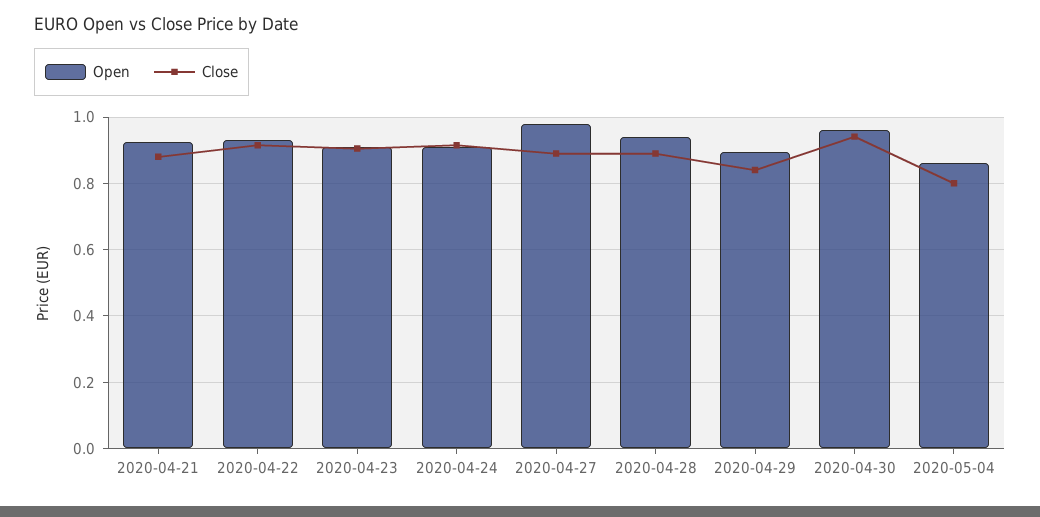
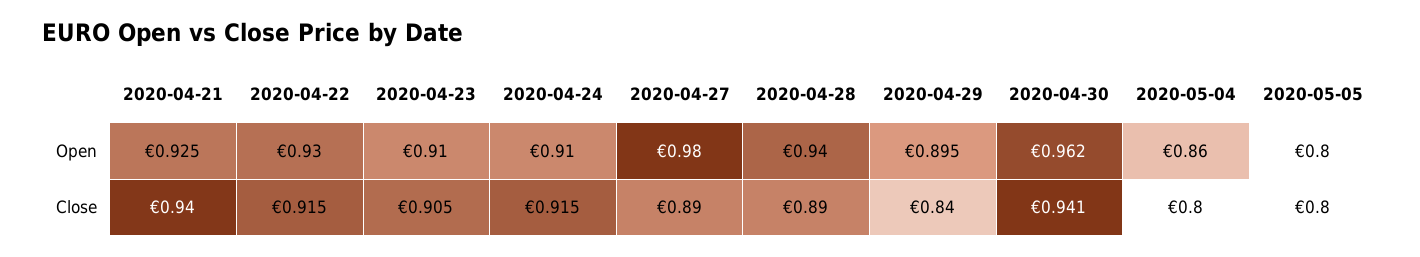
Close, 2020-04-21: 0.88 -> 0.94
Open, 2020-05-05: none -> 0.8
Close, 2020-05-05: none -> 0.8

